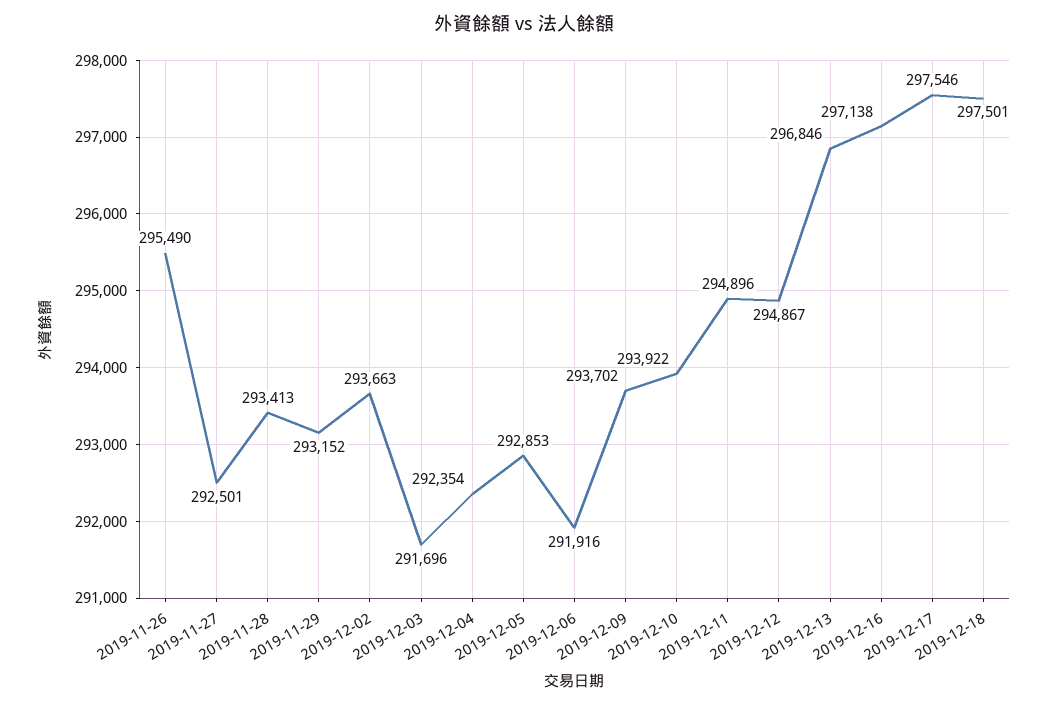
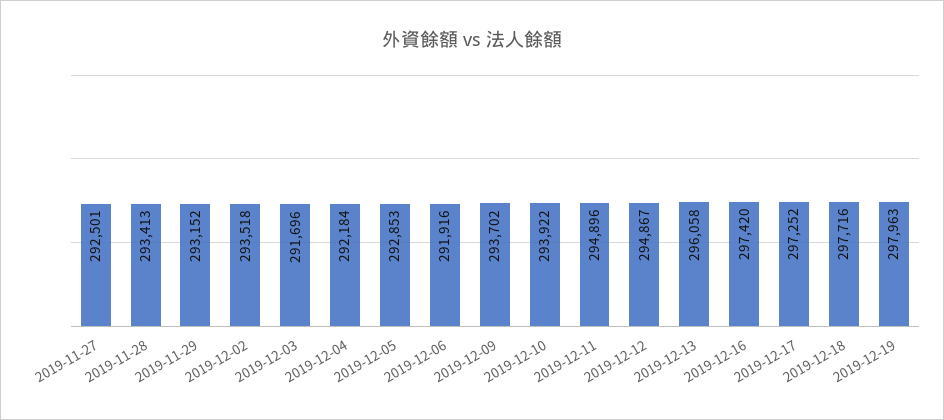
2019-11-26: 295490 -> none
2019-12-02: 293663 -> 293518
2019-12-04: 292354 -> 292184
2019-12-13: 296846 -> 296058
2019-12-16: 297138 -> 297420
2019-12-17: 297546 -> 297252
2019-12-18: 297501 -> 297716
2019-12-19: none -> 297963

